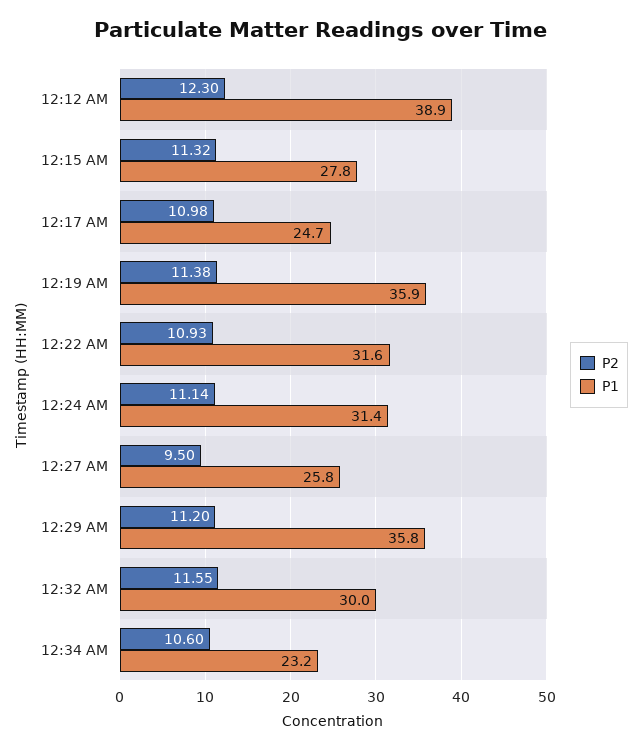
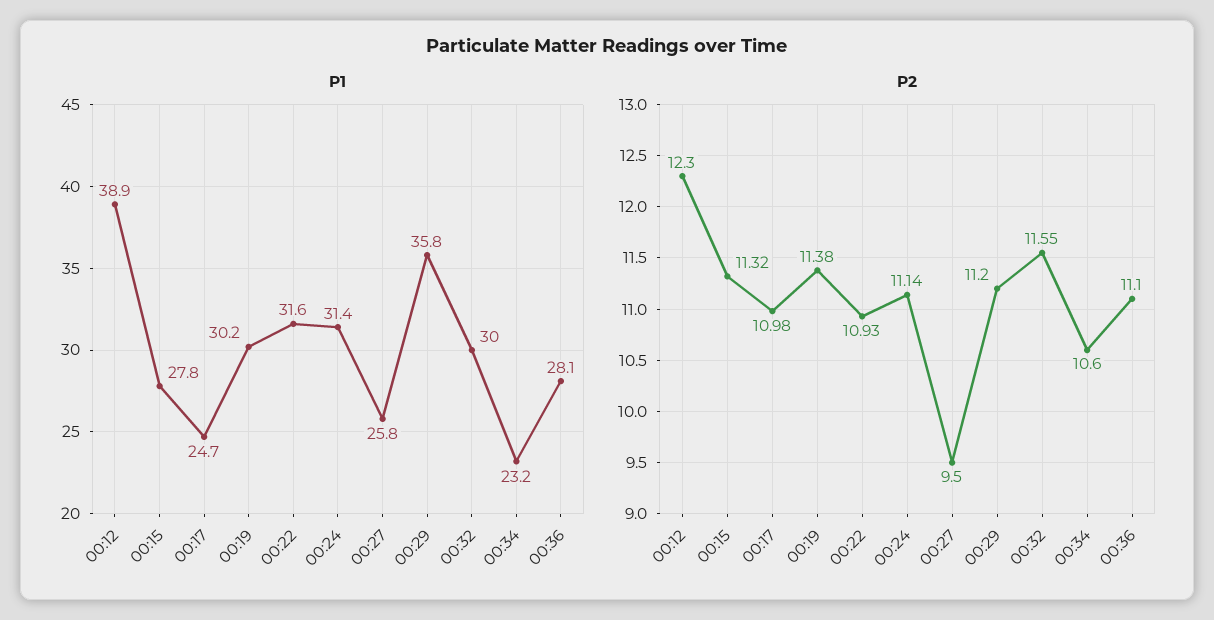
P1, 12:19 AM: 35.9 -> 30.2
P1, 00:36: none -> 28.1
P2, 00:36: none -> 11.1

